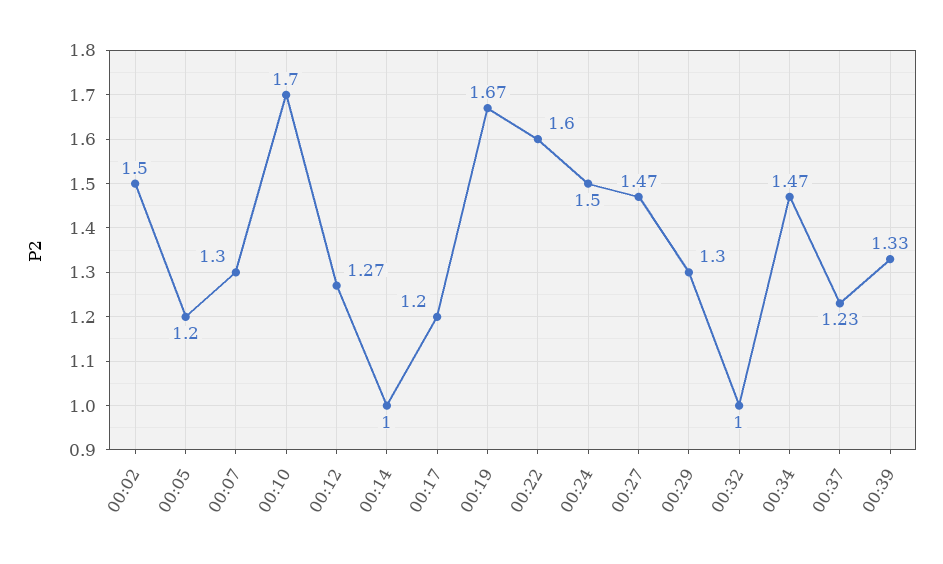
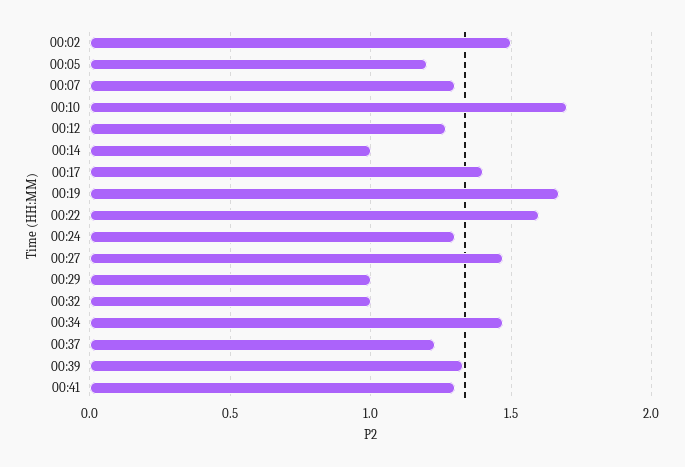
00:17: 1.2 -> 1.4
00:24: 1.5 -> 1.3
00:29: 1.3 -> 1
00:41: none -> 1.3

